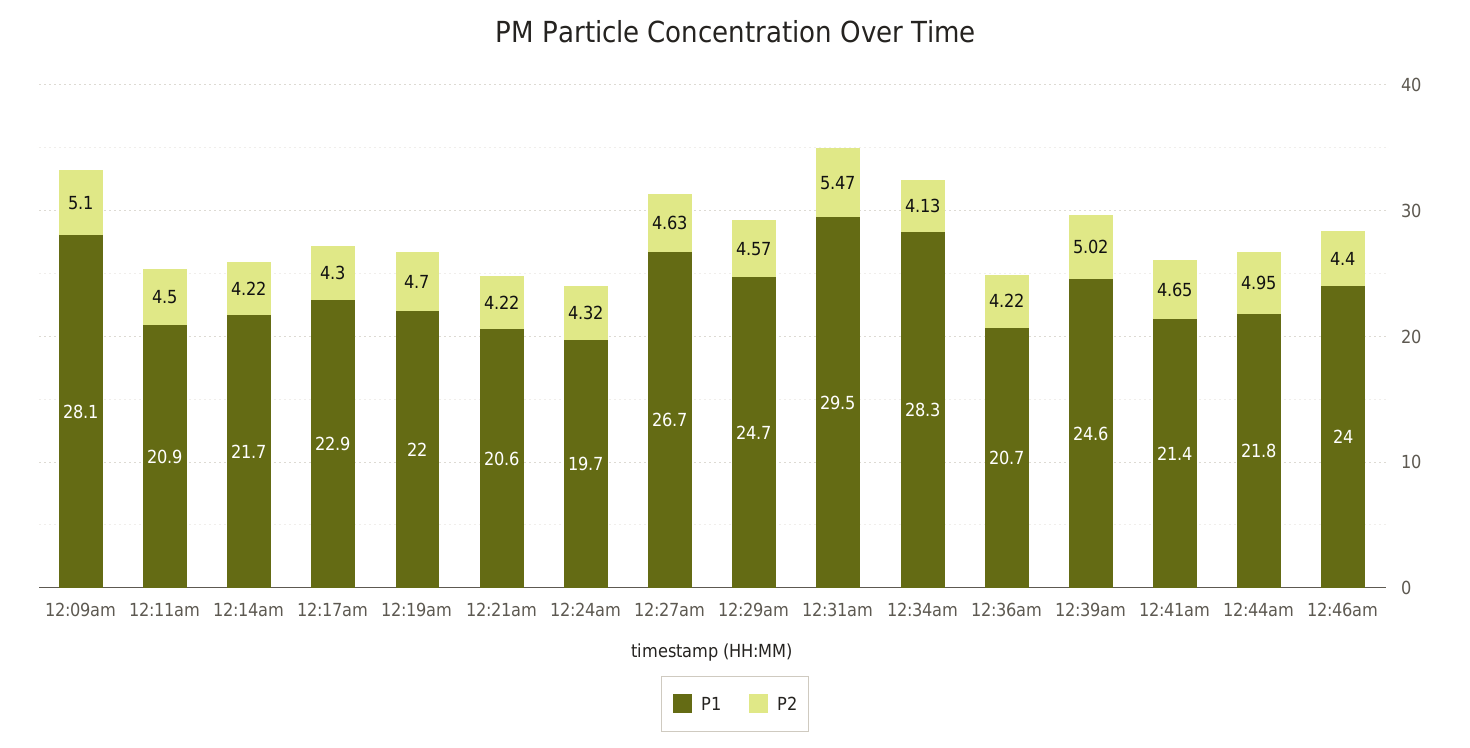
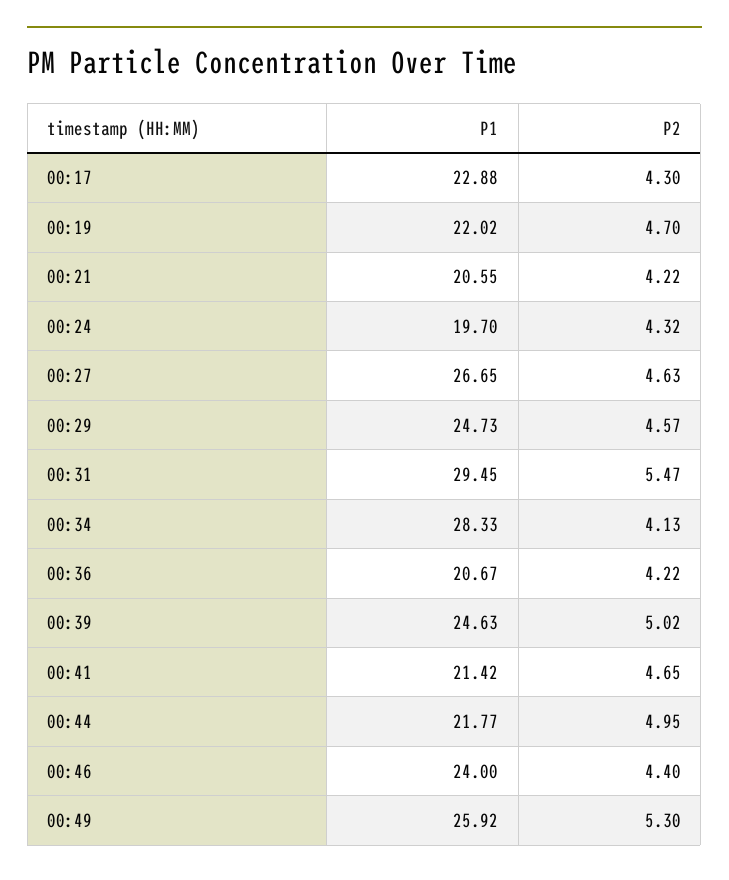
P1, 12:09am: 28.1 -> none
P2, 12:09am: 5.1 -> none
P1, 12:11am: 20.9 -> none
P2, 12:11am: 4.5 -> none
P1, 12:14am: 21.7 -> none
P2, 12:14am: 4.22 -> none
P1, 00:49: none -> 25.92
P2, 00:49: none -> 5.3

